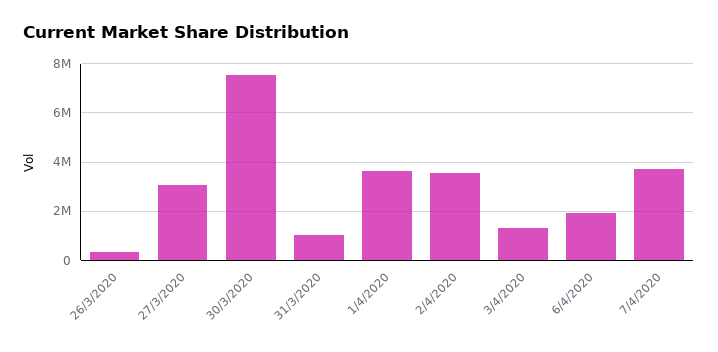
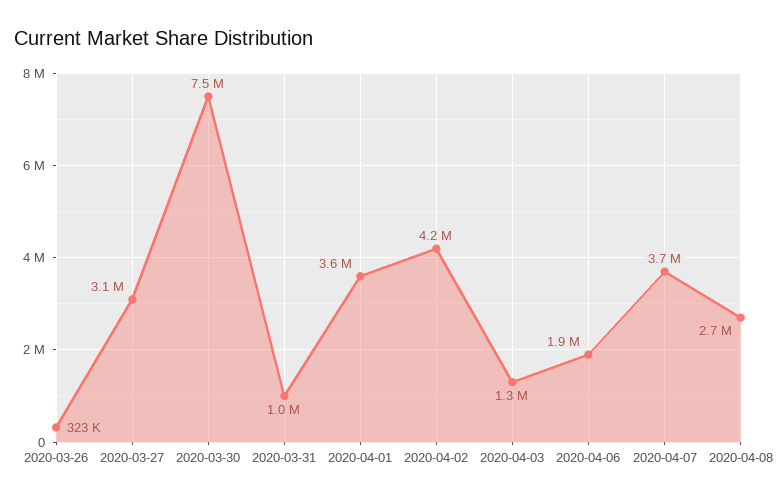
2/4/2020: 3500000 -> 4200000
2020-04-08: none -> 2700000

